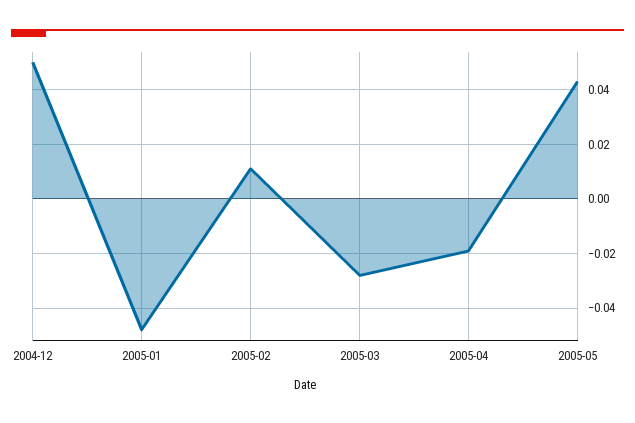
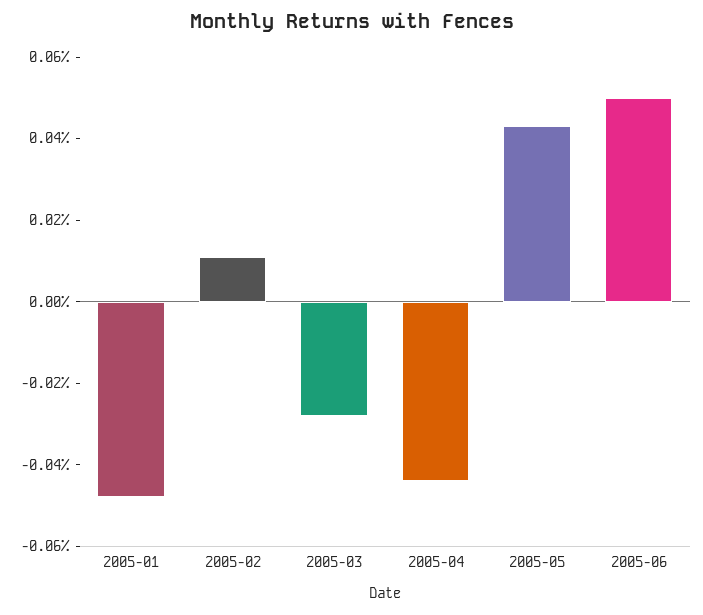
2004-12: 0.05 -> none
2005-04: -0.02 -> -0.045
2005-06: none -> 0.05

